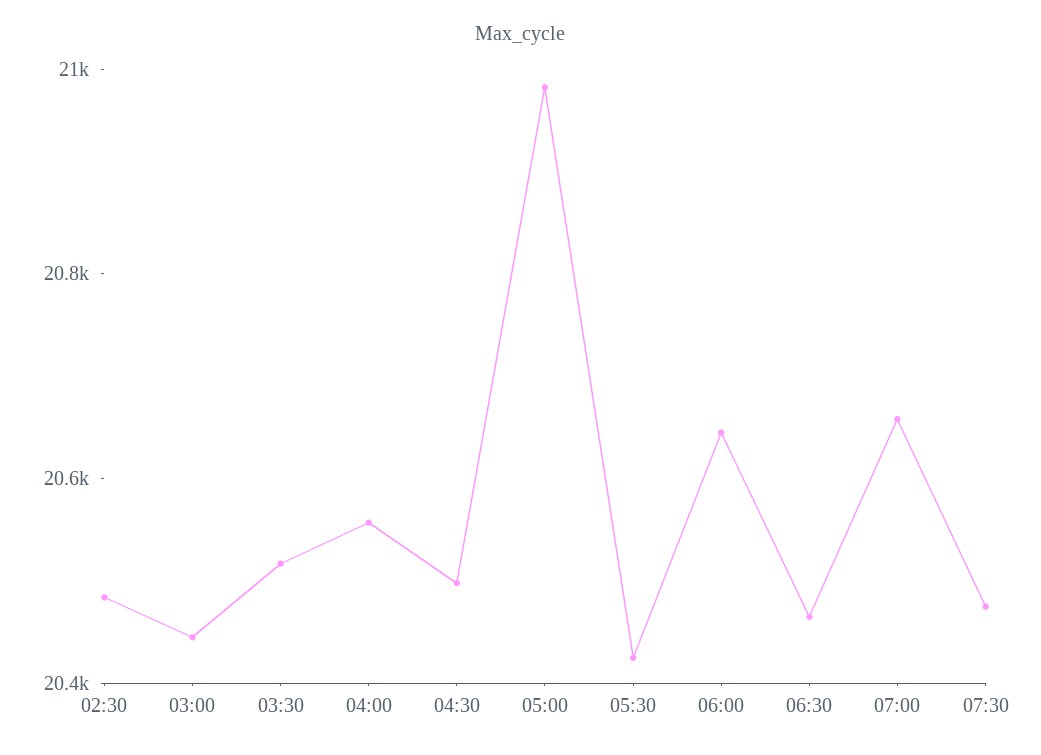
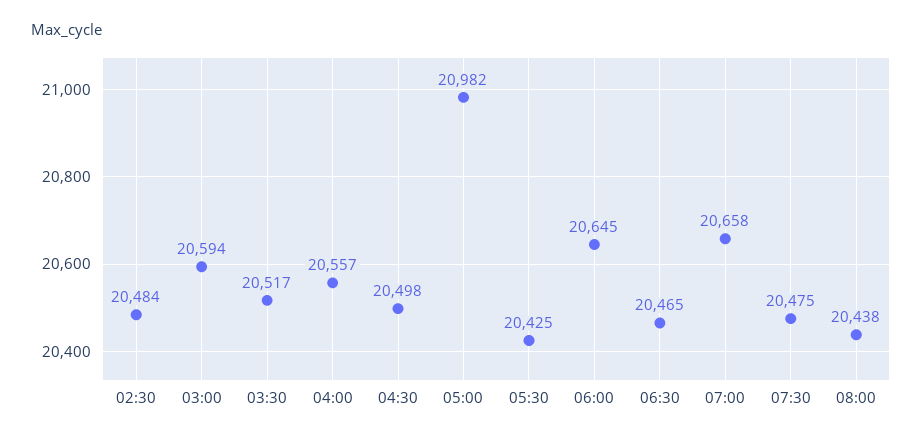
03:00: 20450 -> 20594
08:00: none -> 20438

